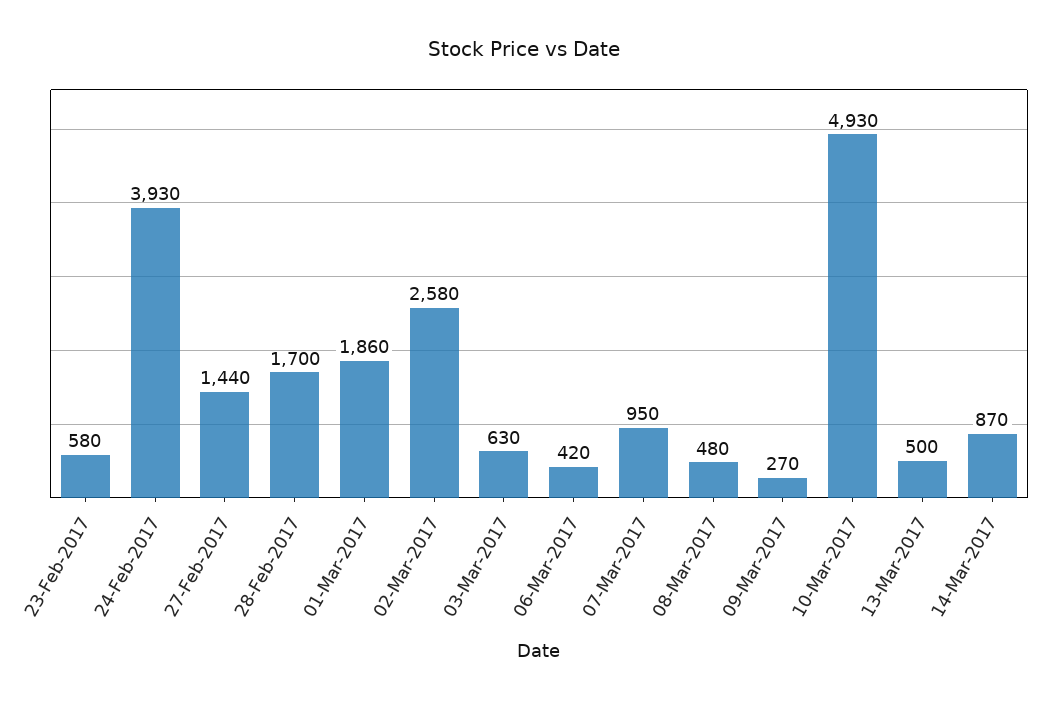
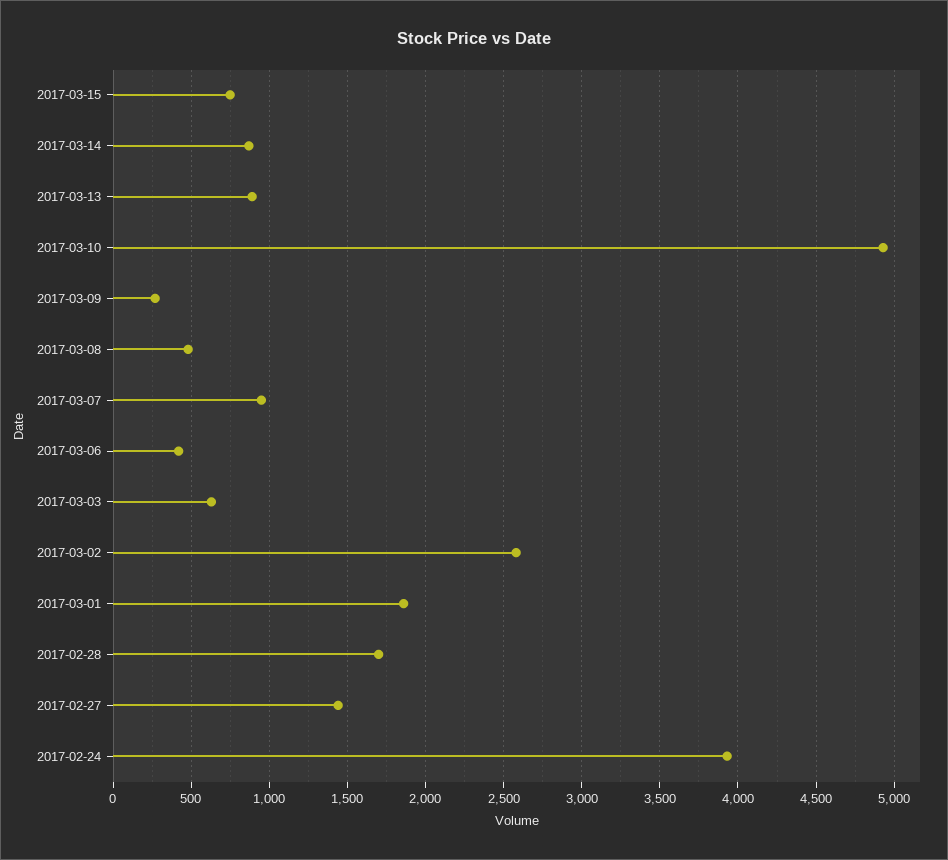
23-Feb-2017: 580 -> none
13-Mar-2017: 500 -> 900
2017-03-15: none -> 750

